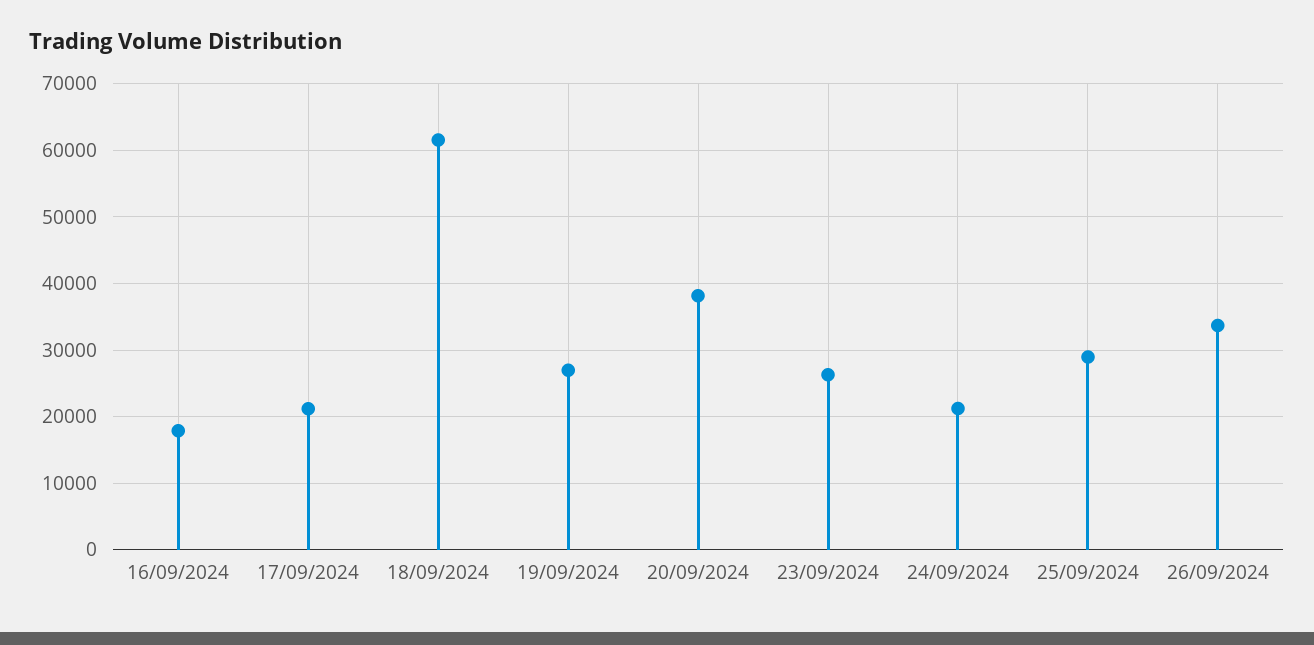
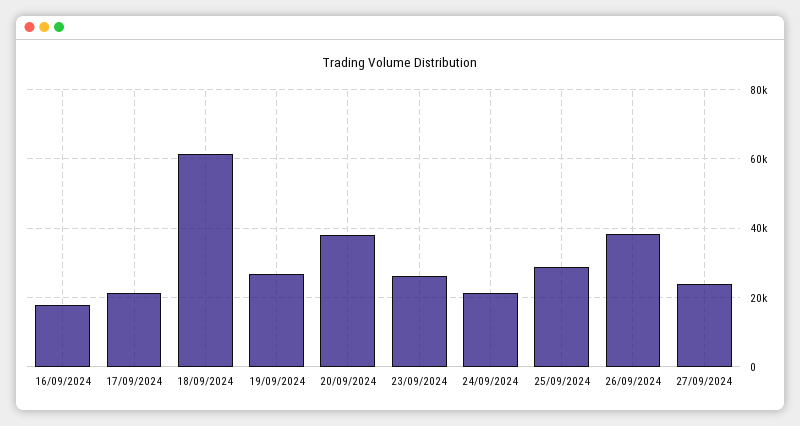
26/09/2024: 34000 -> 38000
27/09/2024: none -> 24000

